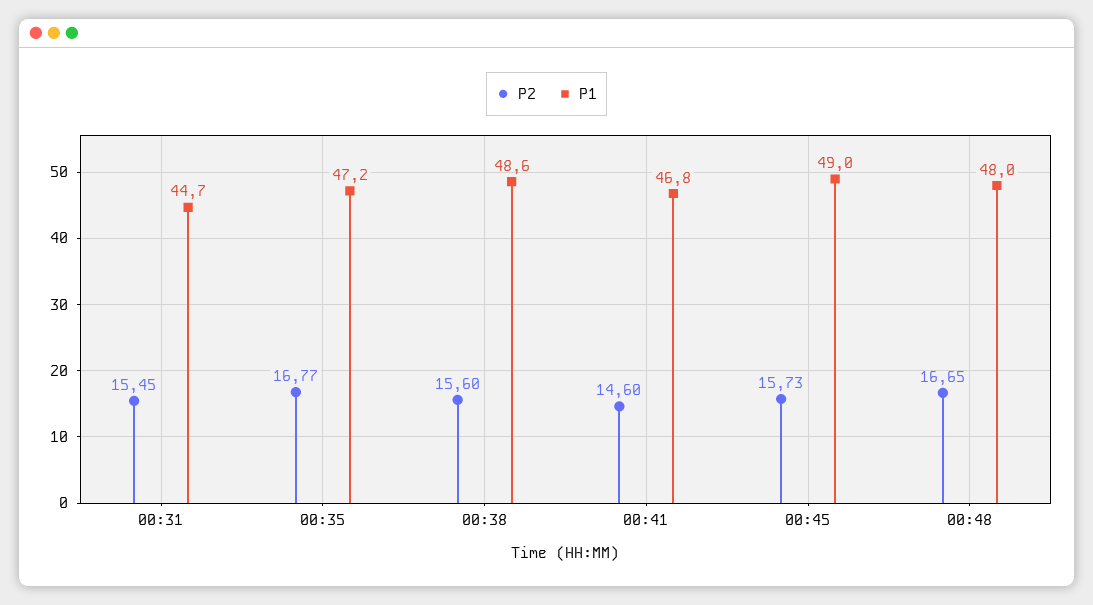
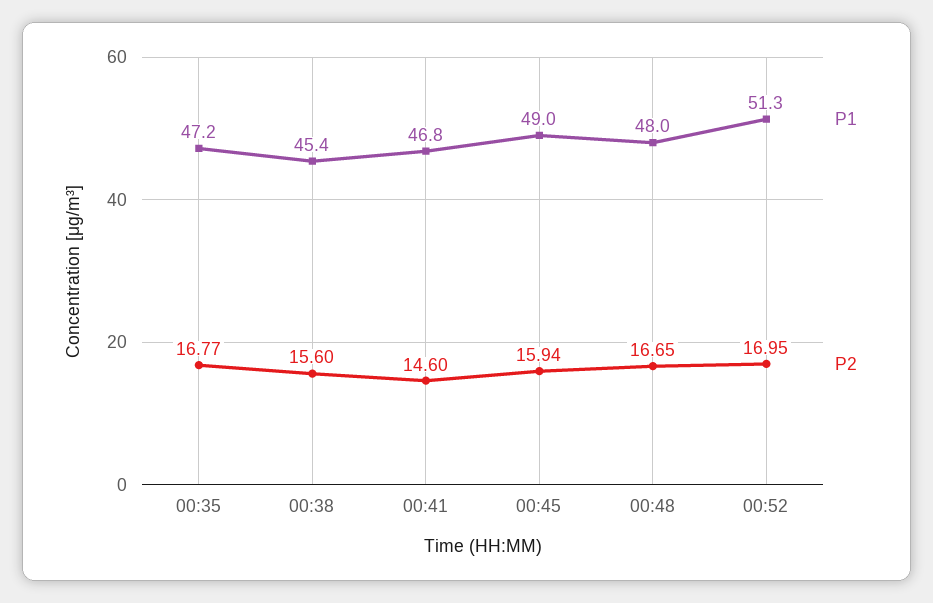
P2, 00:31: 15.45 -> none
P1, 00:31: 44.7 -> none
P1, 00:38: 48.6 -> 45.4
P2, 00:45: 15.73 -> 15.94
P1, 00:52: none -> 51.3
P2, 00:52: none -> 16.95

